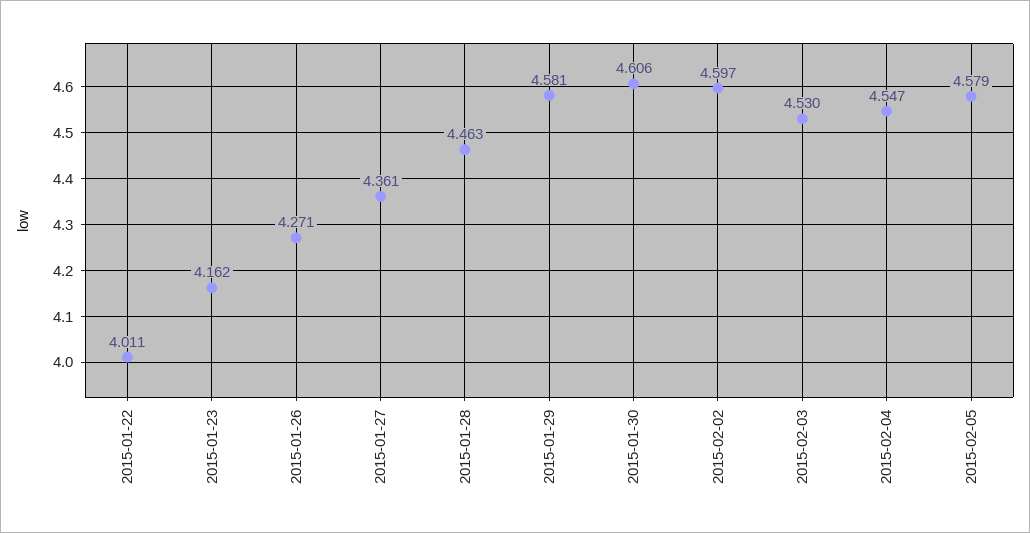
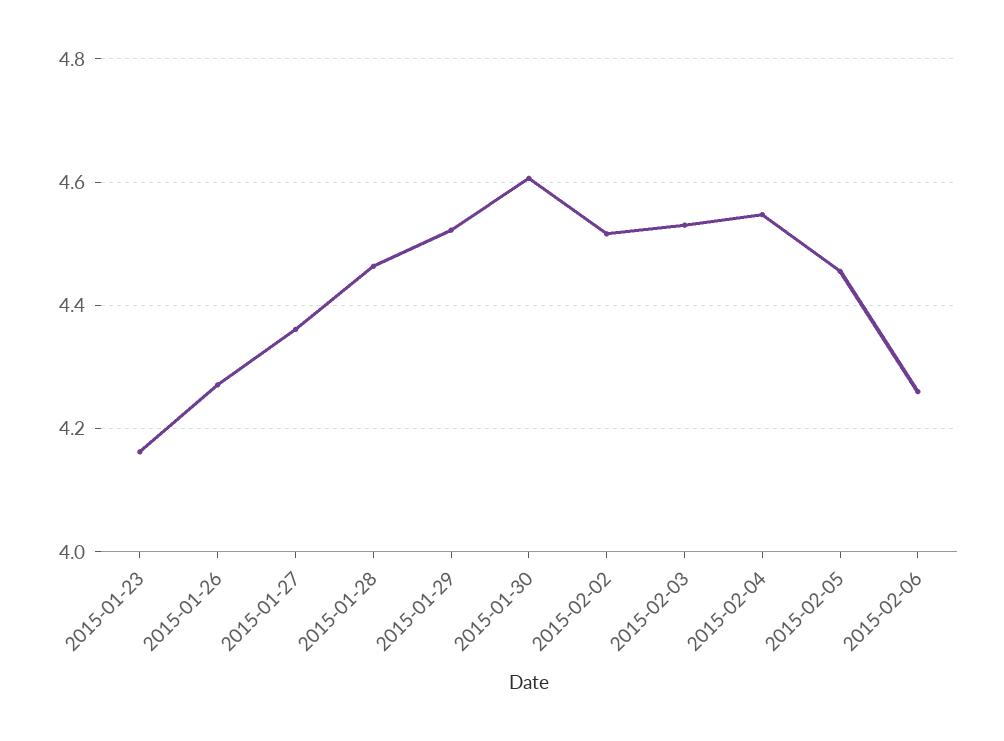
2015-01-22: 4.011 -> none
2015-01-29: 4.581 -> 4.52
2015-02-02: 4.597 -> 4.52
2015-02-05: 4.579 -> 4.46
2015-02-06: none -> 4.26

